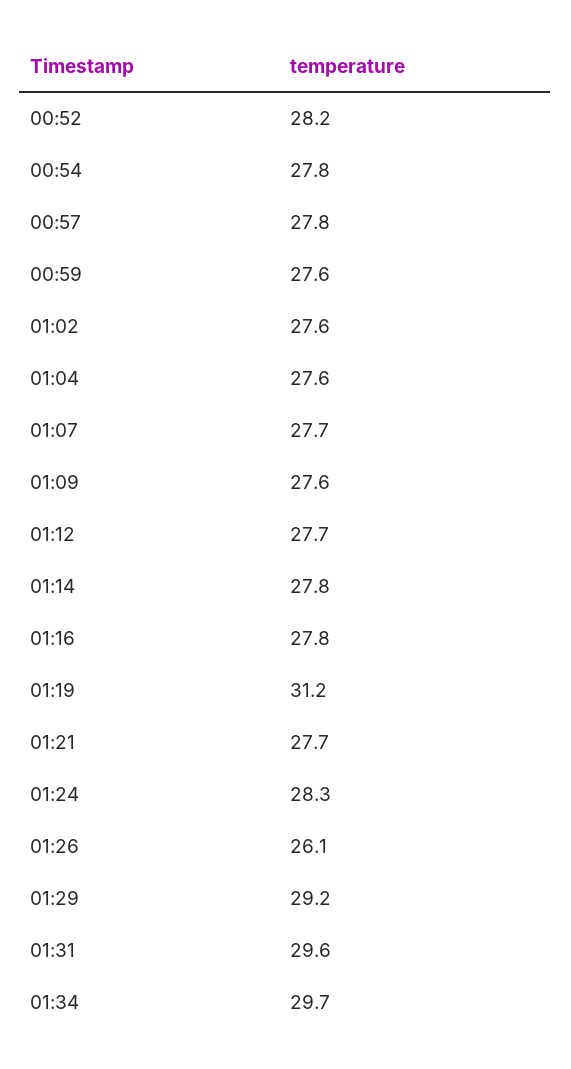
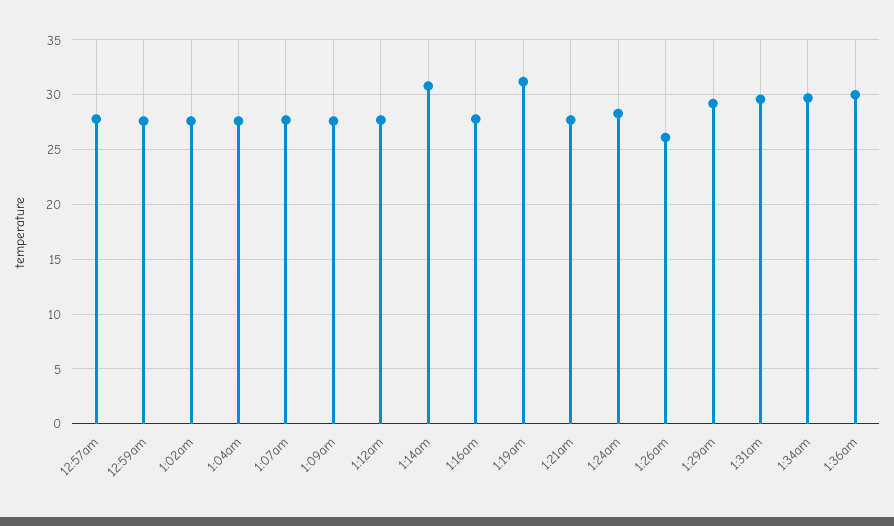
00:52: 28.2 -> none
00:54: 27.8 -> none
01:14: 27.8 -> 31
1:36am: none -> 30

